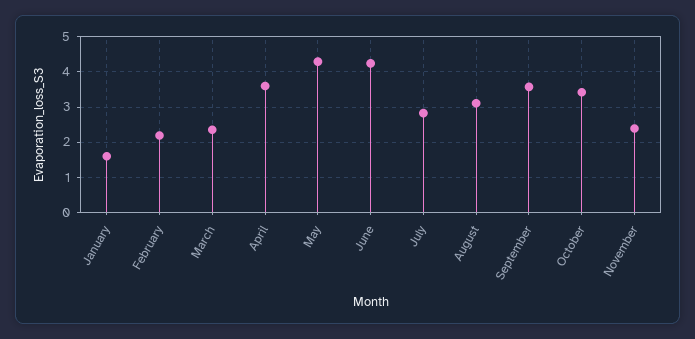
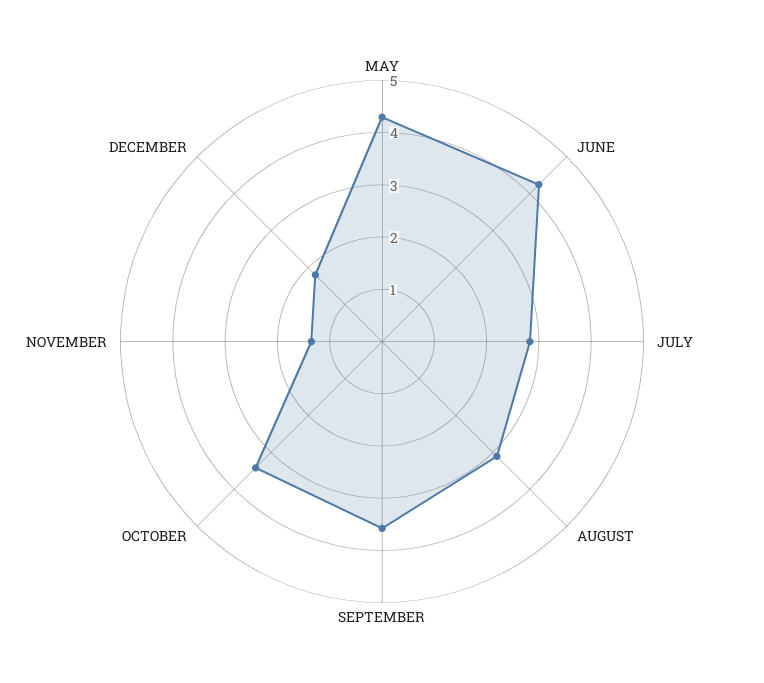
January: 1.6 -> none
February: 2.2 -> none
March: 2.4 -> none
April: 3.6 -> none
November: 2.4 -> 1.4
DECEMBER: none -> 1.8

